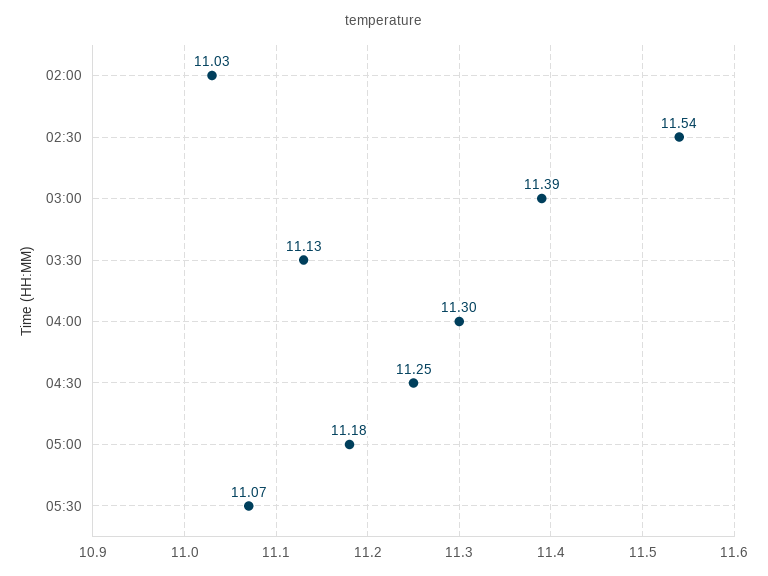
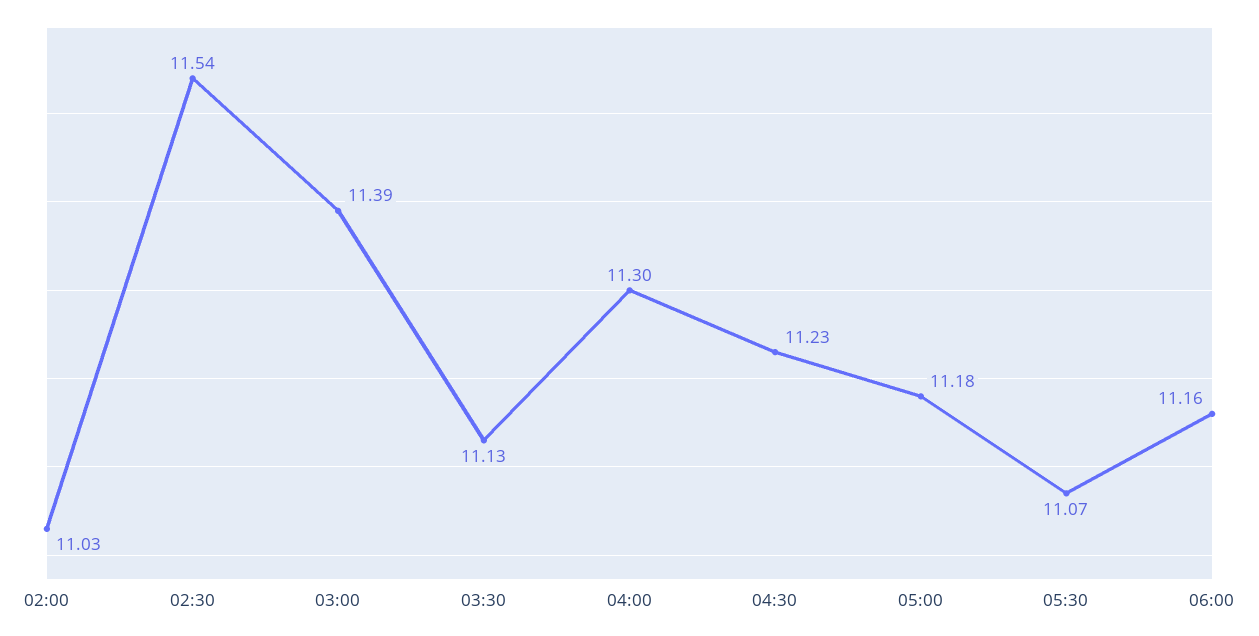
04:30: 11.25 -> 11.23
06:00: none -> 11.16

